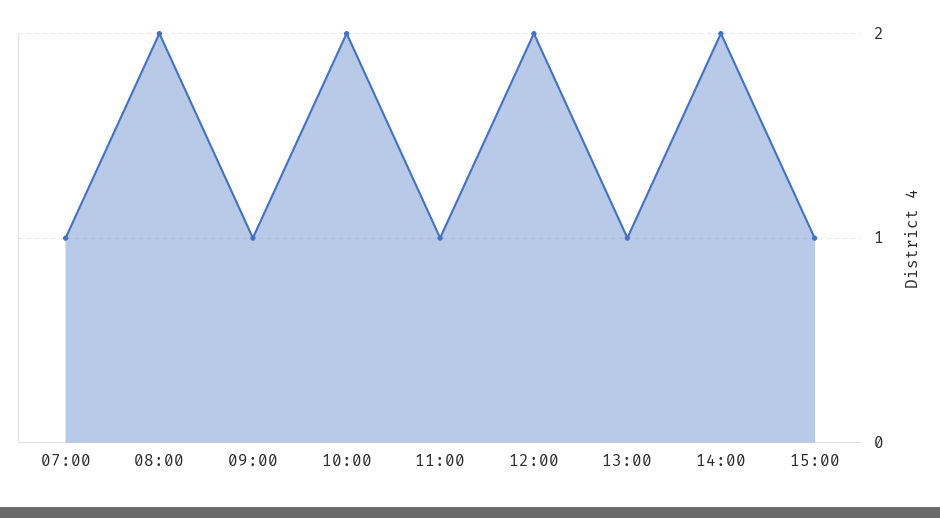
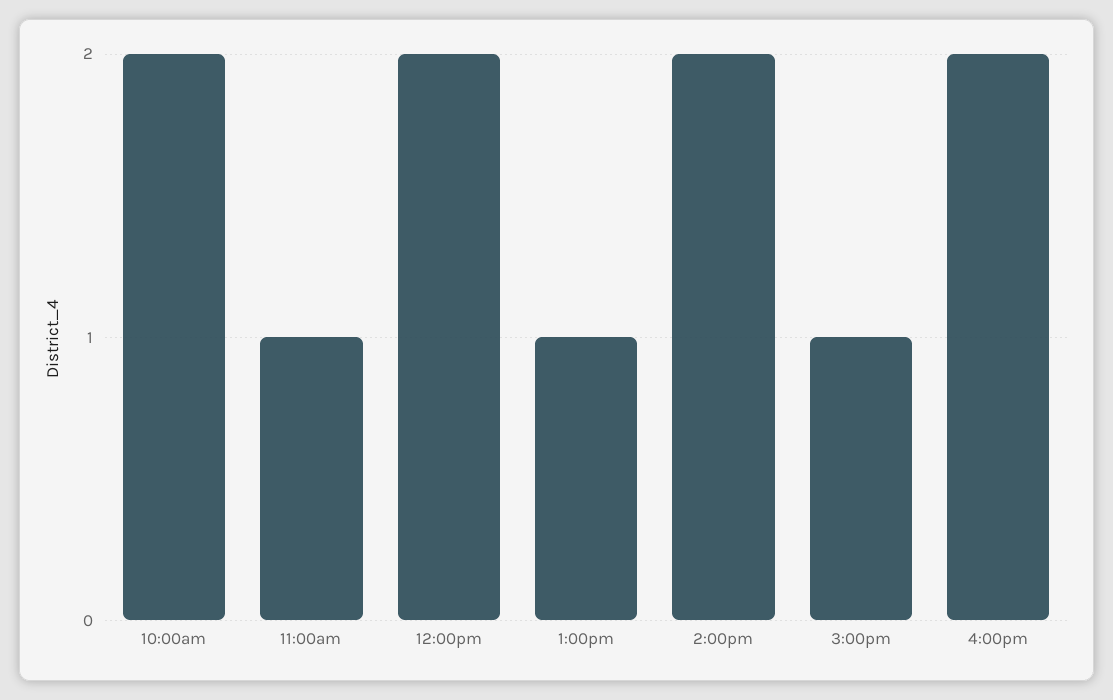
07:00: 1 -> none
08:00: 2 -> none
09:00: 1 -> none
4:00pm: none -> 2

